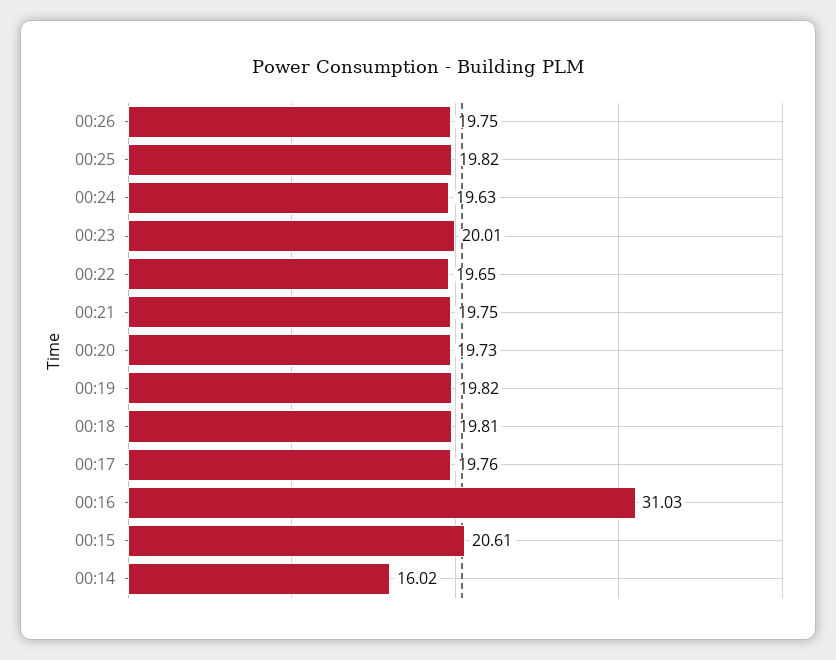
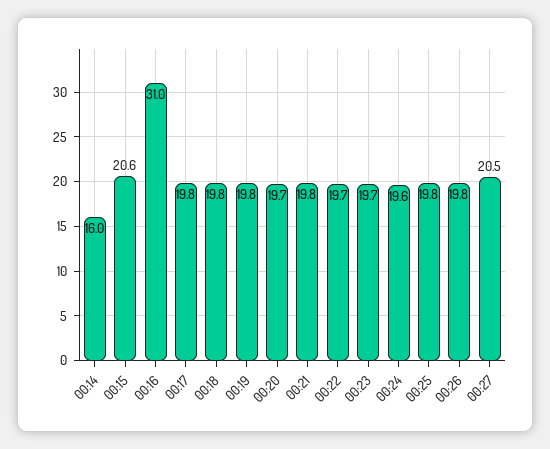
00:23: 20.01 -> 19.7
00:27: none -> 20.5

